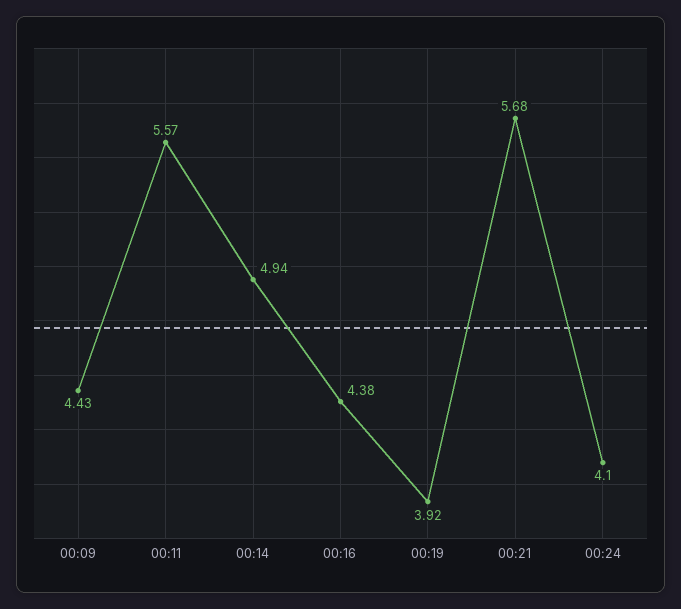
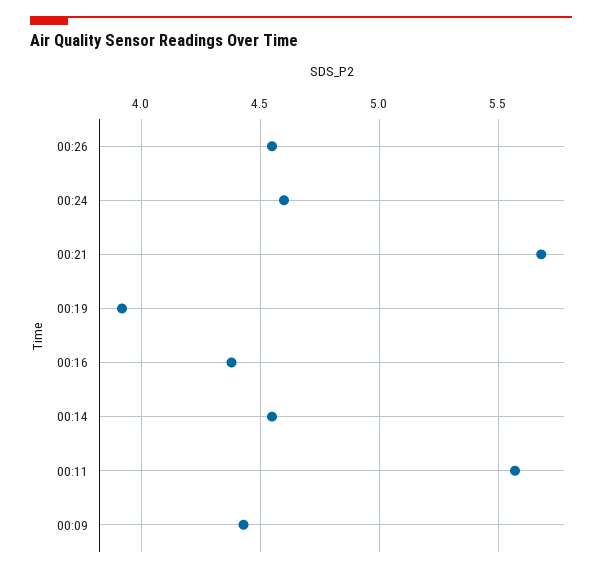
00:14: 4.94 -> 4.55
00:24: 4.1 -> 4.6
00:26: none -> 4.55

